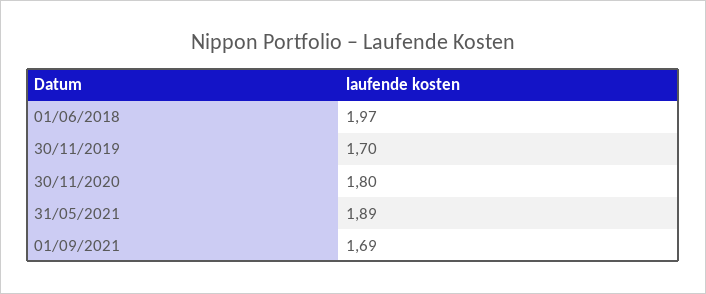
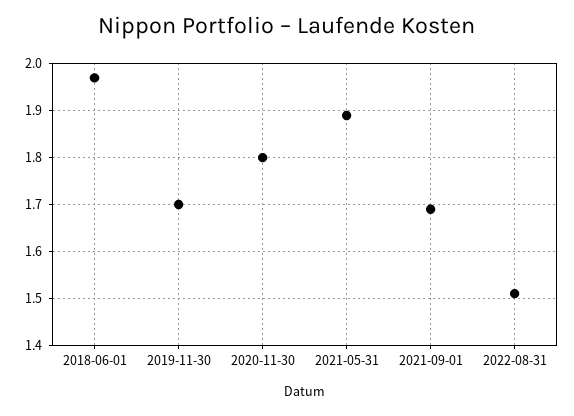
2022-08-31: none -> 1.5

